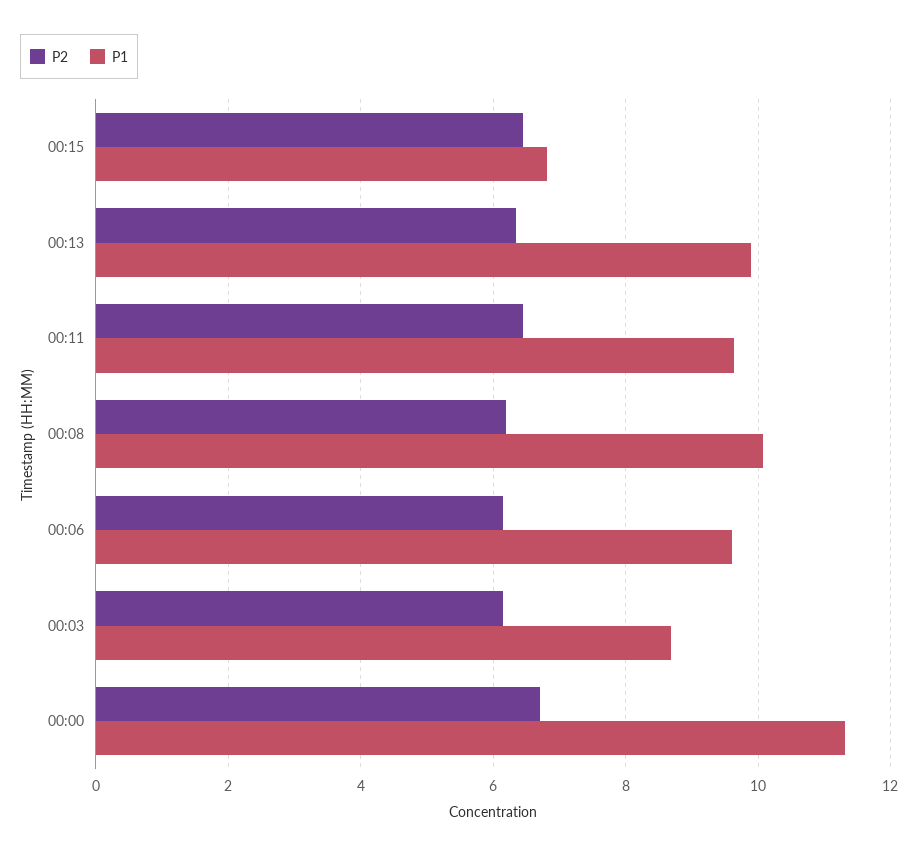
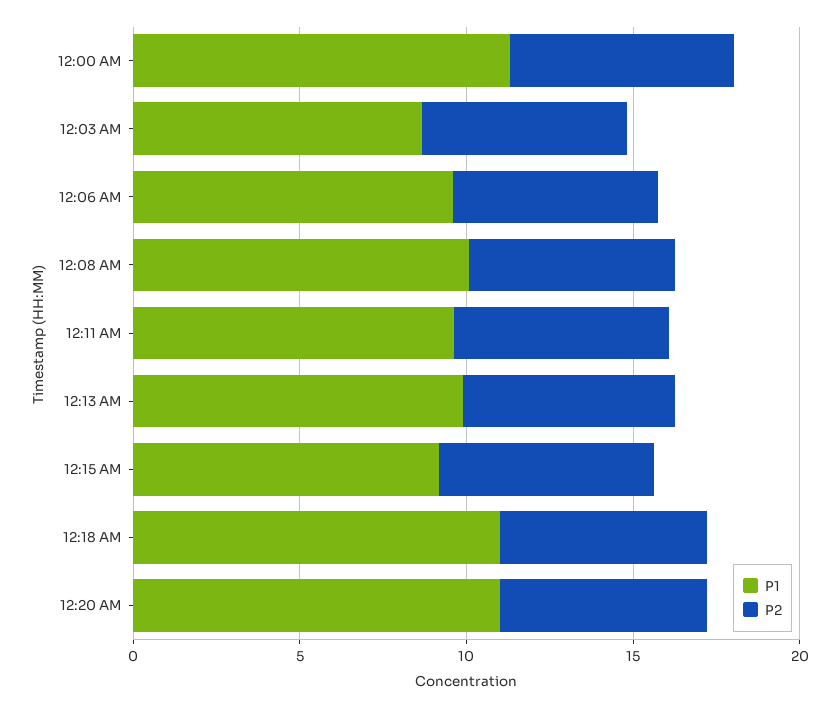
P1, 00:15: 6.8 -> 9
P1, 12:18 AM: none -> 11
P2, 12:18 AM: none -> 6
P1, 12:20 AM: none -> 11
P2, 12:20 AM: none -> 6

